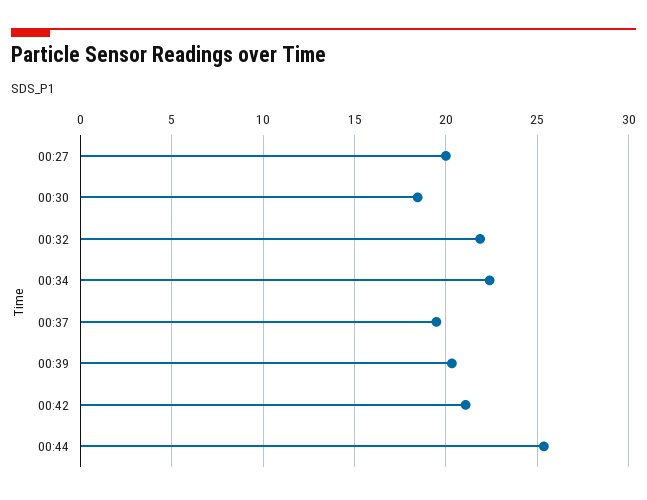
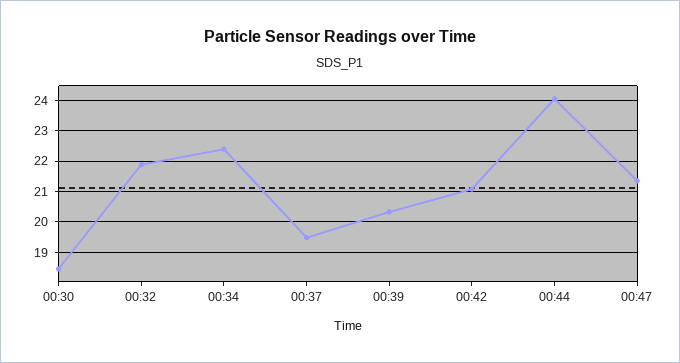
00:27: 20 -> none
00:44: 25.5 -> 24
00:47: none -> 21.4

